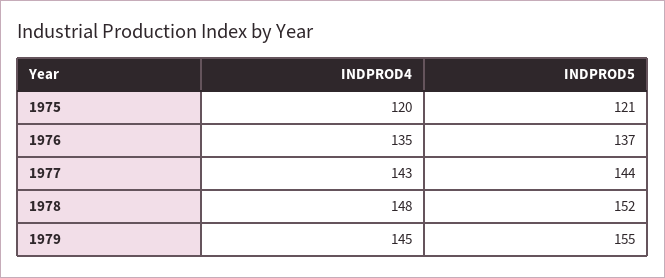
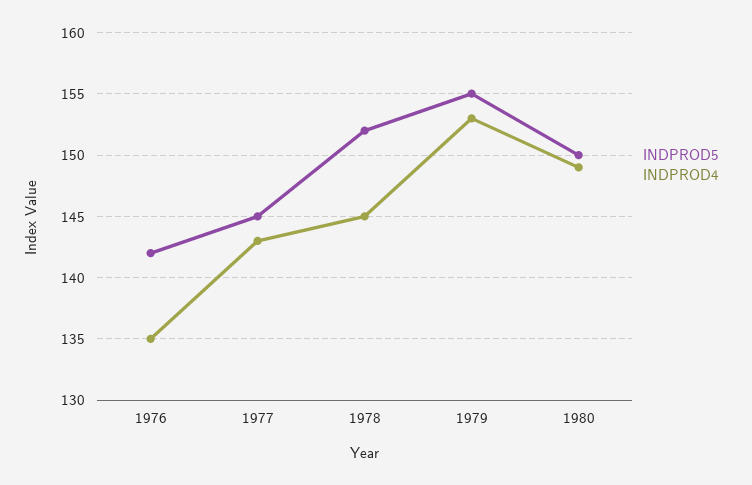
INDPROD4, 1975: 120 -> none
INDPROD5, 1975: 121 -> none
INDPROD5, 1976: 137 -> 142
INDPROD5, 1977: 144 -> 145
INDPROD4, 1978: 148 -> 145
INDPROD4, 1979: 145 -> 153
INDPROD5, 1980: none -> 150
INDPROD4, 1980: none -> 149

